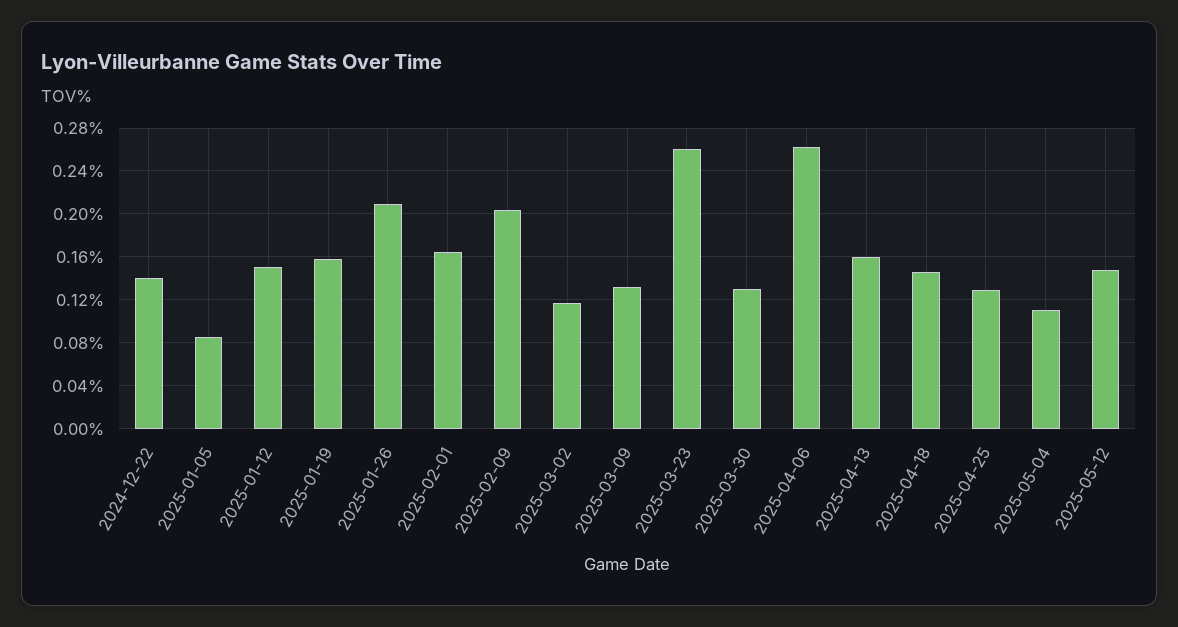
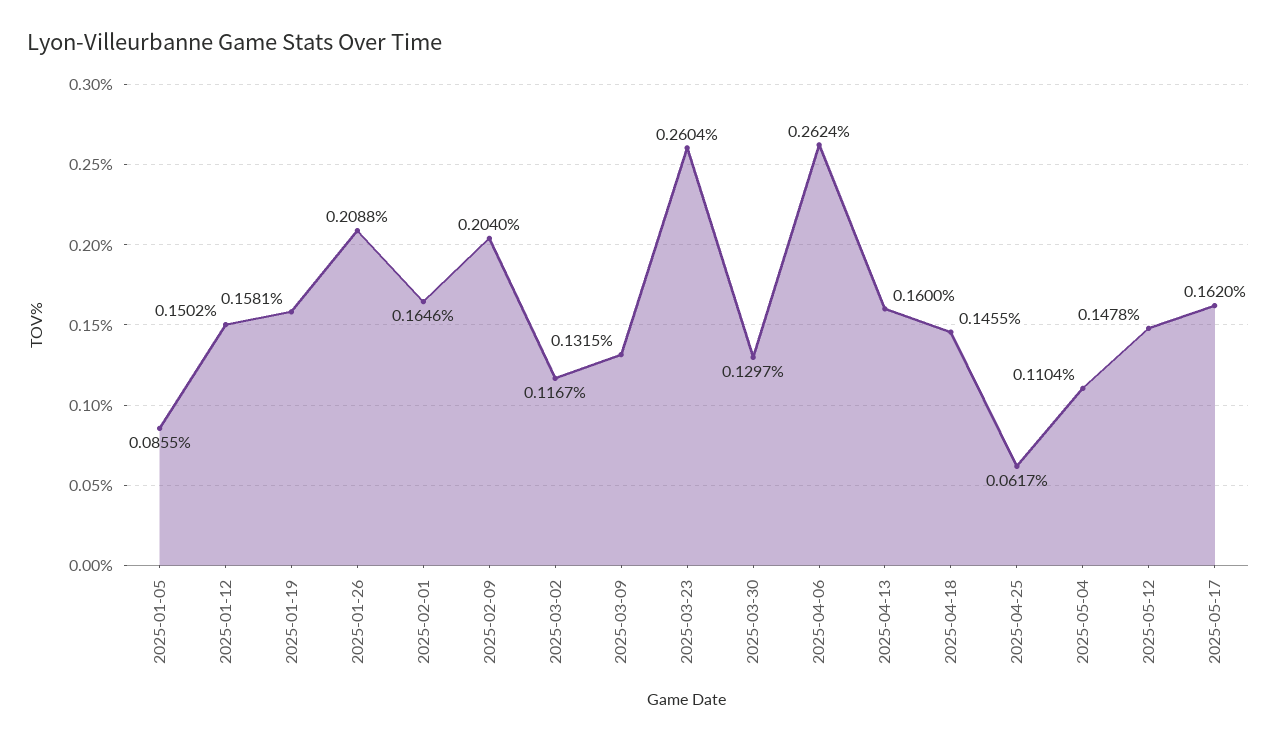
2024-12-22: 0.14 -> none
2025-04-25: 0.13 -> 0.0617
2025-05-17: none -> 0.162

